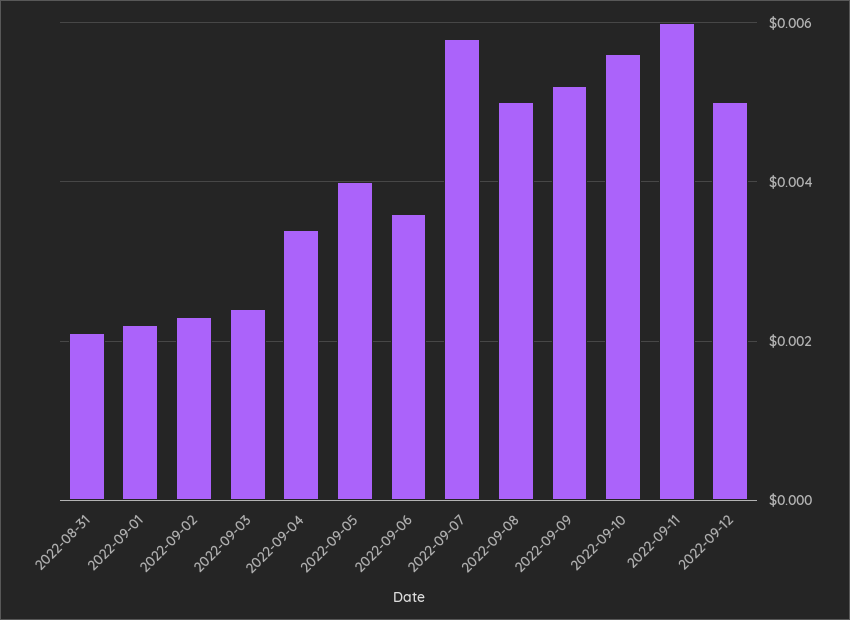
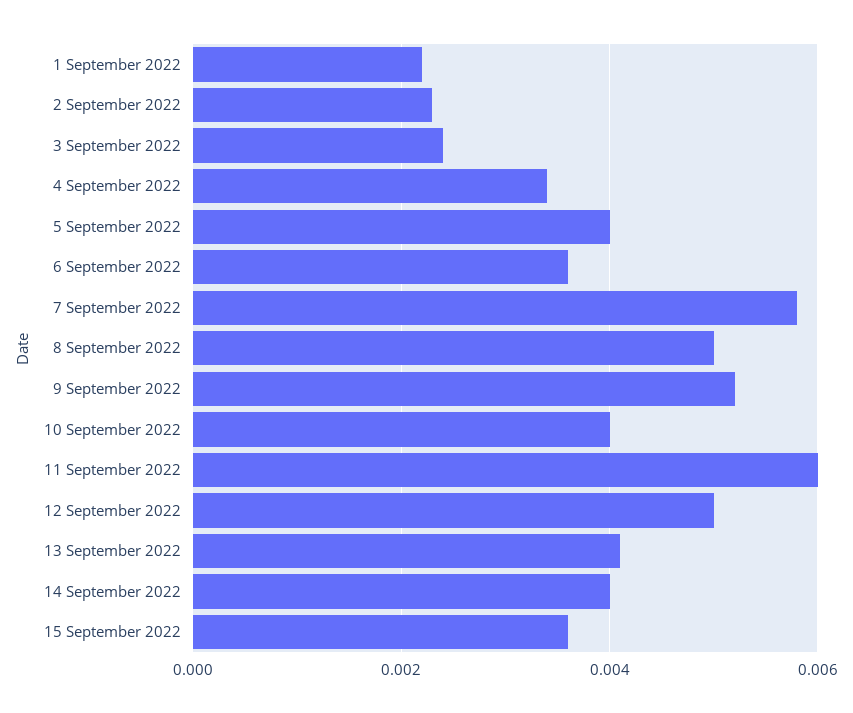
2022-08-31: 0.002 -> none
2022-09-10: 0.0055 -> 0.004
13 September 2022: none -> 0.004
14 September 2022: none -> 0.004
15 September 2022: none -> 0.0035

